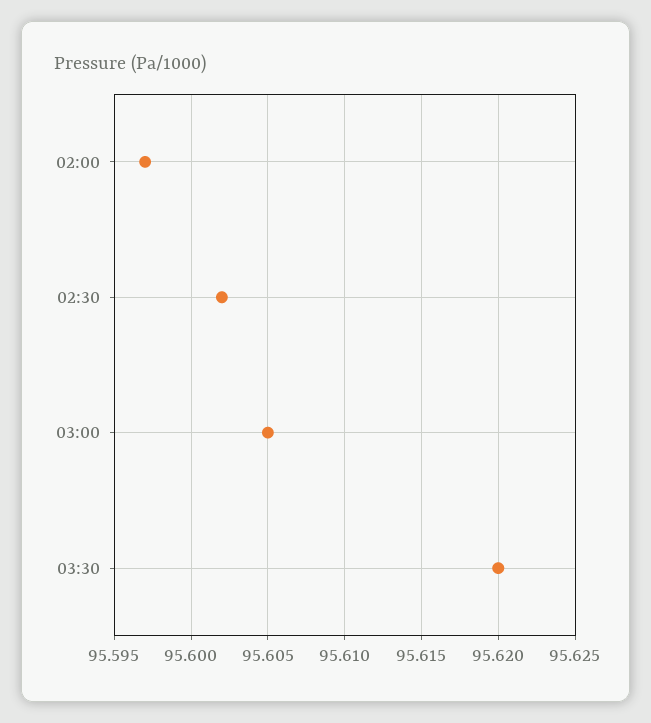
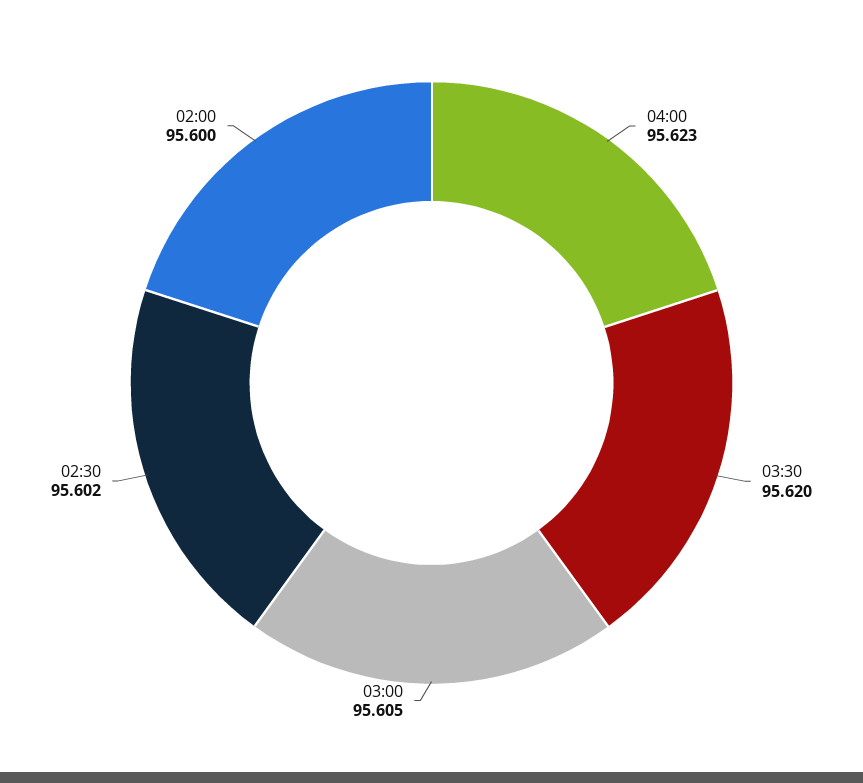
02:00: 95.597 -> 95.6
04:00: none -> 95.623

